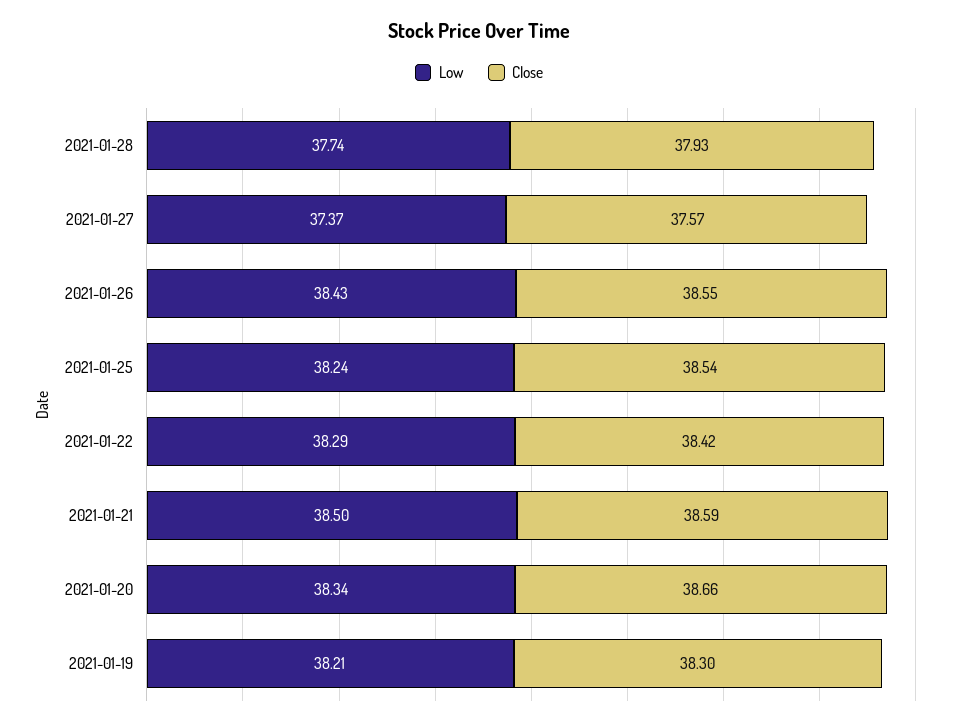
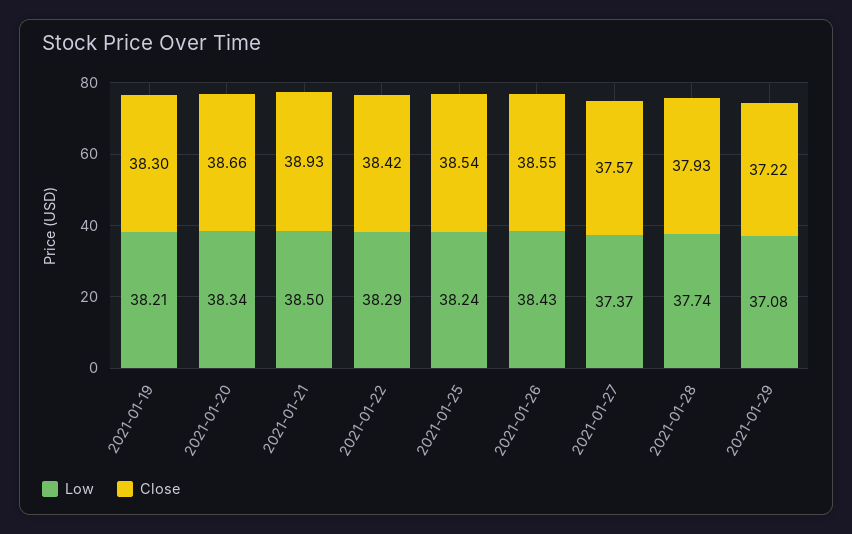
Close, 2021-01-21: 38.59 -> 38.93
Low, 2021-01-29: none -> 37.08
Close, 2021-01-29: none -> 37.22

